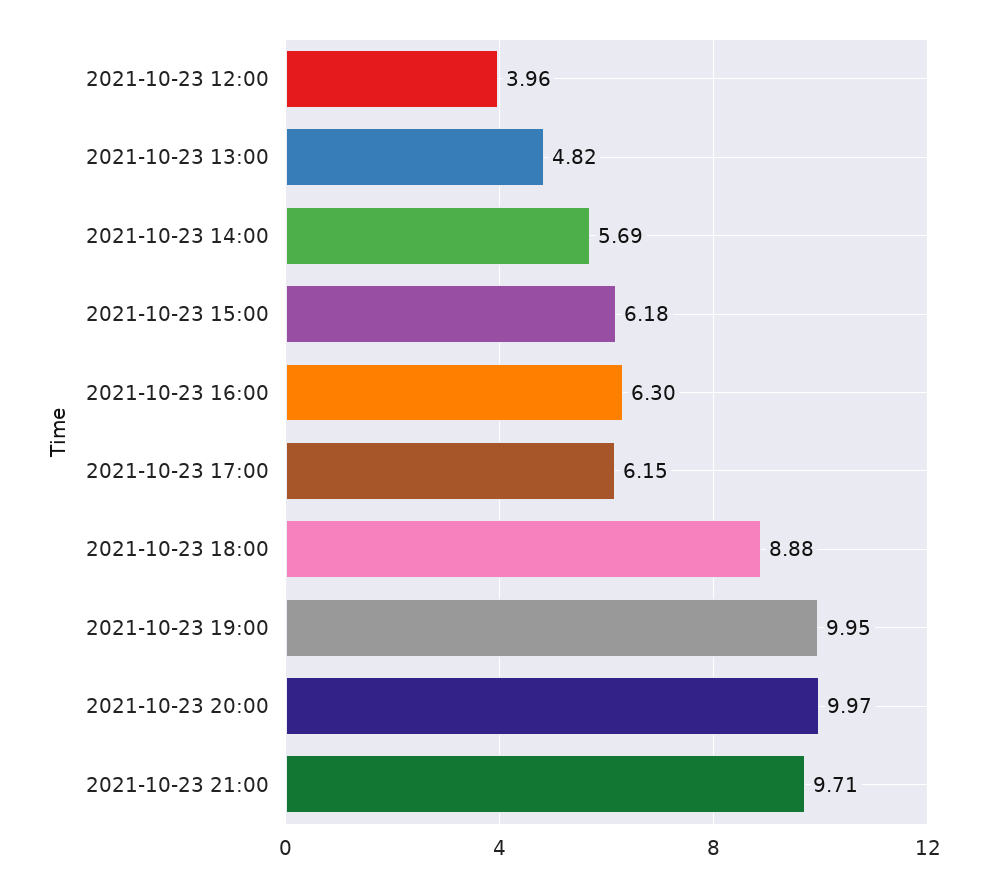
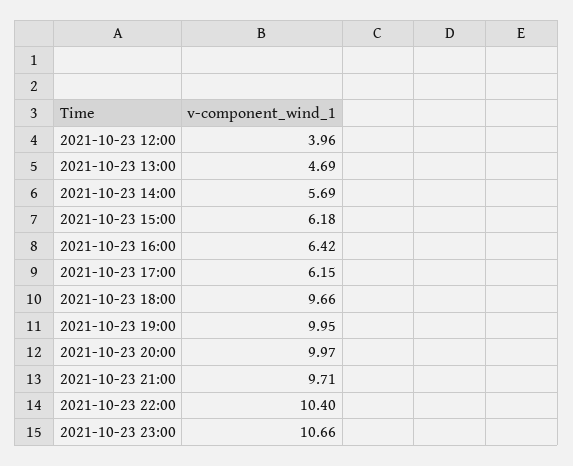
2021-10-23 13:00: 4.82 -> 4.69
2021-10-23 16:00: 6.3 -> 6.42
2021-10-23 18:00: 8.88 -> 9.66
2021-10-23 22:00: none -> 10.4
2021-10-23 23:00: none -> 10.66

